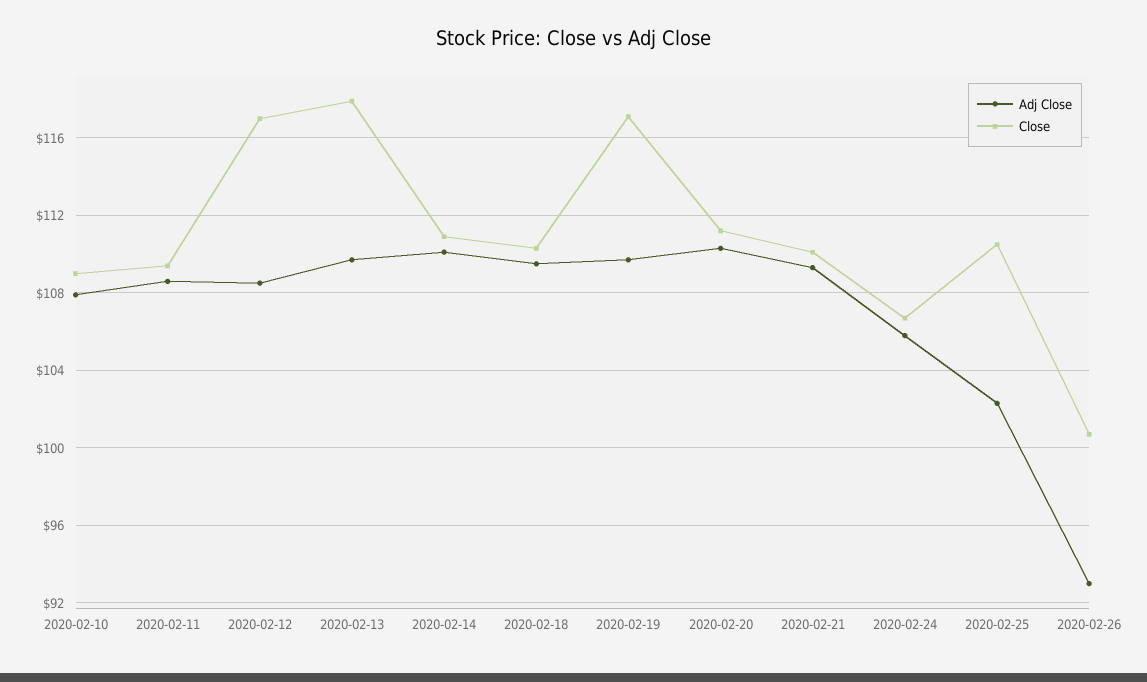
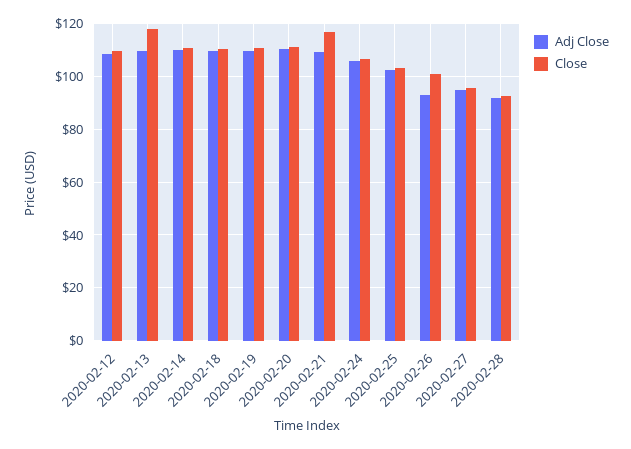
Adj Close, 2020-02-10: 108 -> none
Close, 2020-02-10: 109 -> none
Adj Close, 2020-02-11: 108.5 -> none
Close, 2020-02-11: 109.5 -> none
Close, 2020-02-12: 117 -> 110
Close, 2020-02-19: 117 -> 110
Close, 2020-02-21: 110 -> 117.5
Close, 2020-02-25: 110.5 -> 102.5
Adj Close, 2020-02-27: none -> 95
Close, 2020-02-27: none -> 95
Adj Close, 2020-02-28: none -> 92.5
Close, 2020-02-28: none -> 92.5

